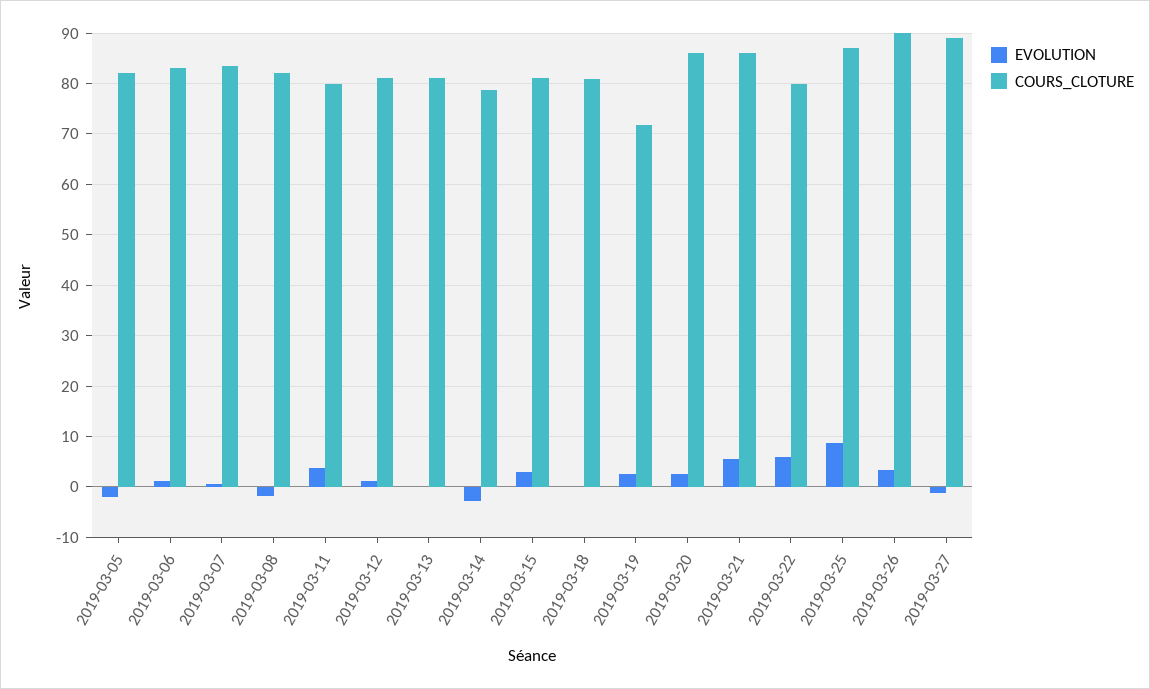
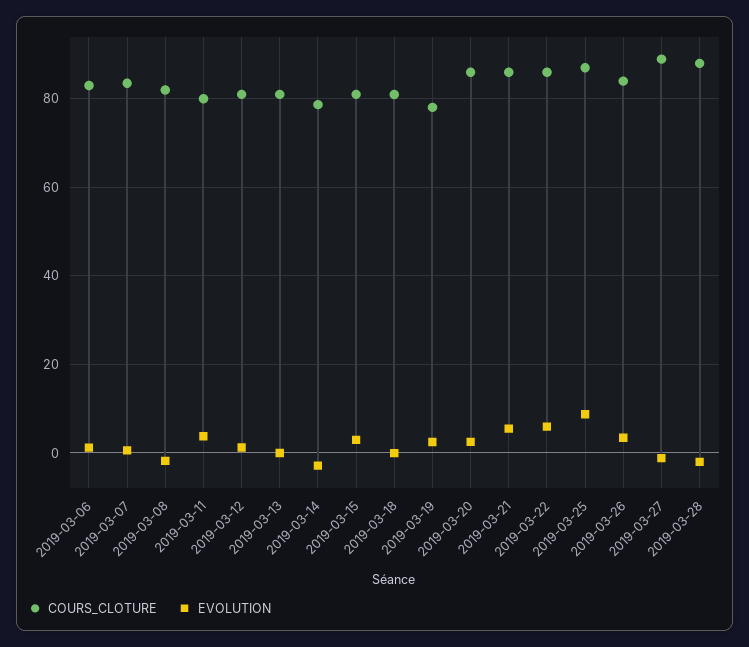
EVOLUTION, 2019-03-05: -2 -> none
COURS_CLOTURE, 2019-03-05: 82 -> none
COURS_CLOTURE, 2019-03-19: 72 -> 78
COURS_CLOTURE, 2019-03-22: 80 -> 86
COURS_CLOTURE, 2019-03-26: 90 -> 84
COURS_CLOTURE, 2019-03-28: none -> 88
EVOLUTION, 2019-03-28: none -> -2

